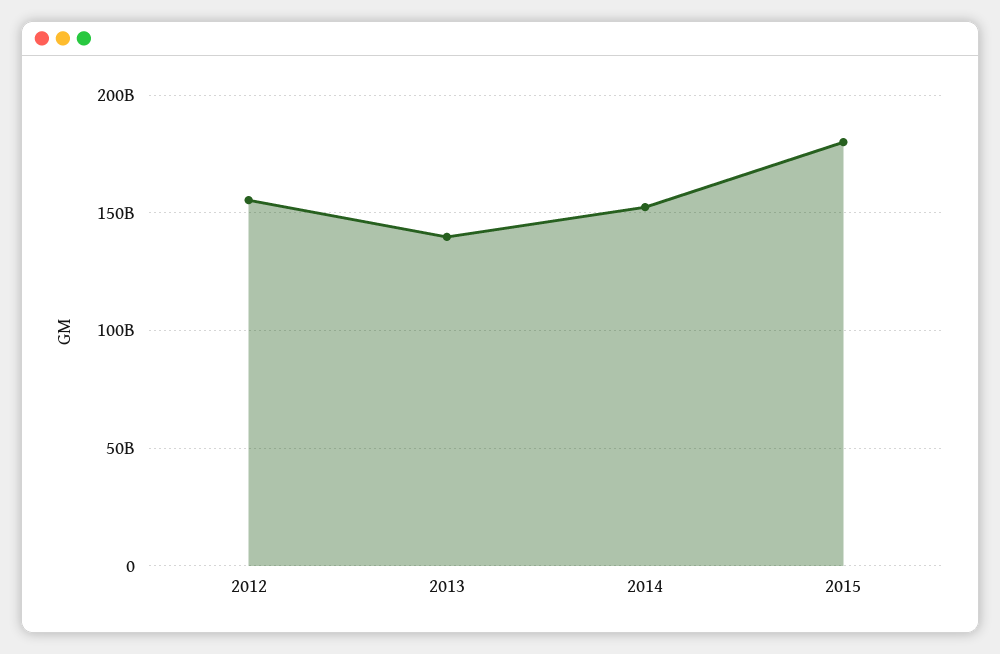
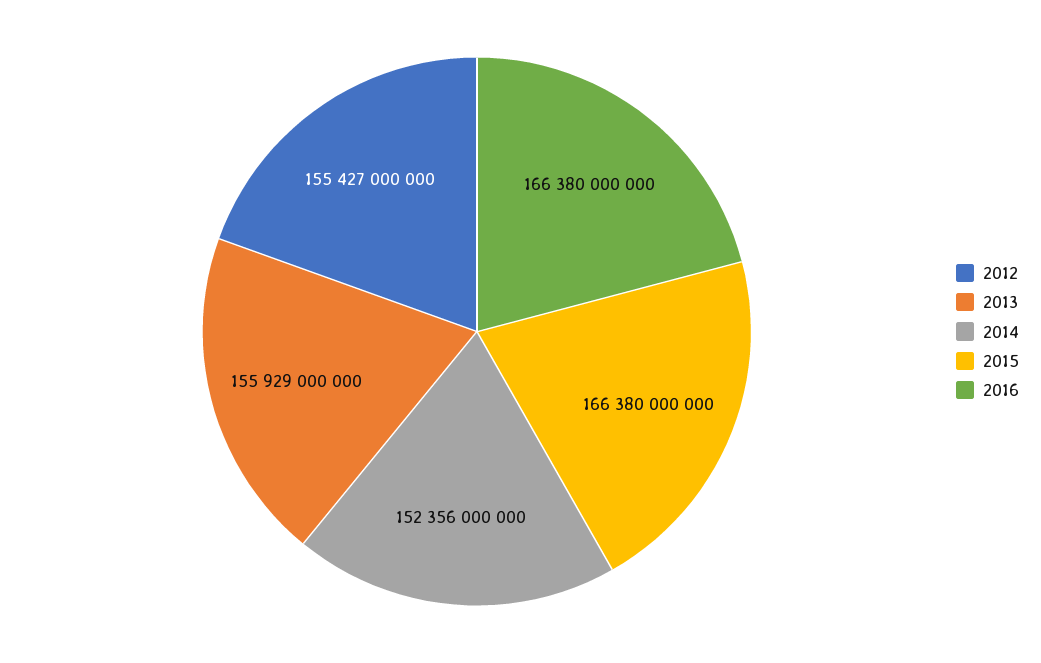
2013: 140000000000 -> 155929000000
2015: 180000000000 -> 166380000000
2016: none -> 166380000000

